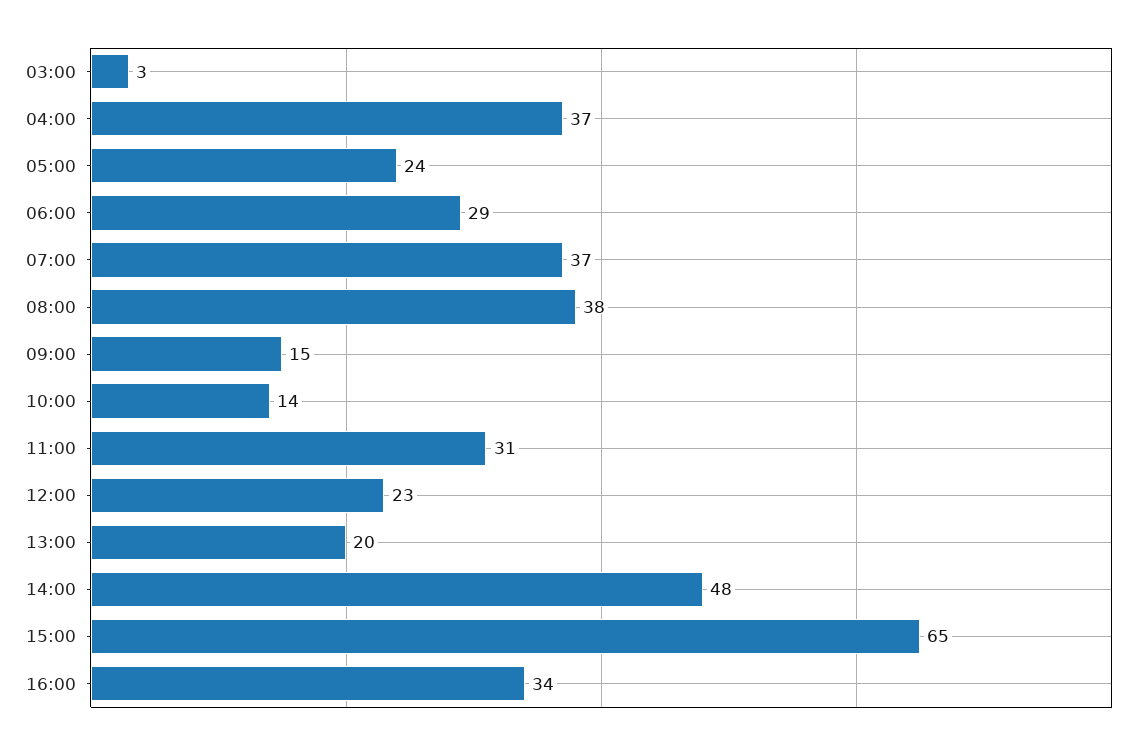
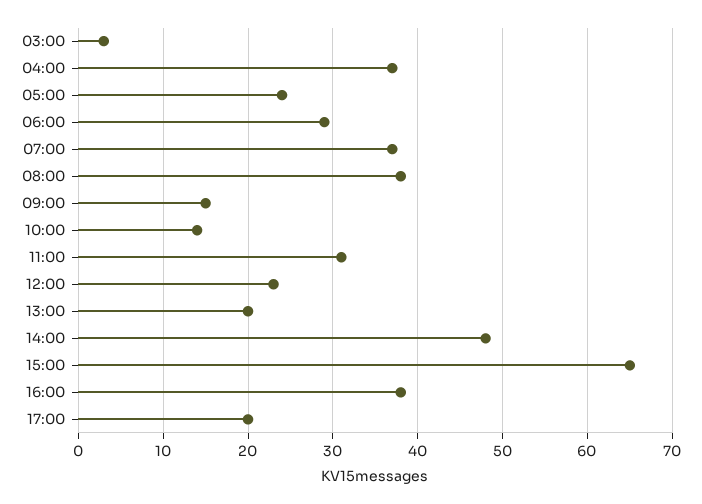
16:00: 34 -> 38
17:00: none -> 20

